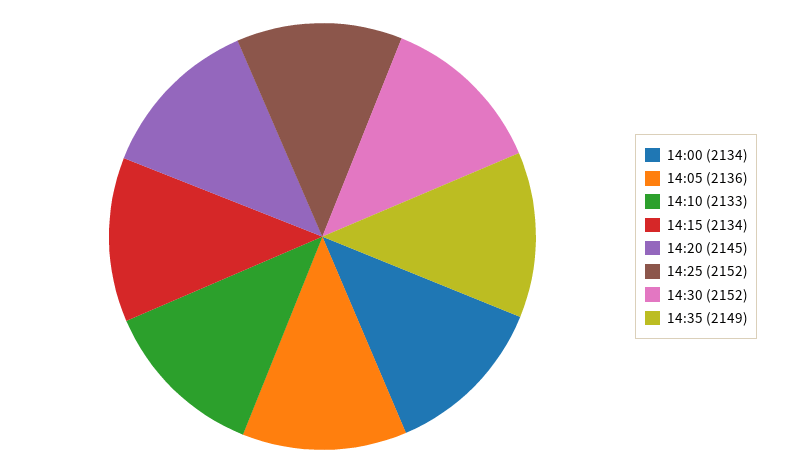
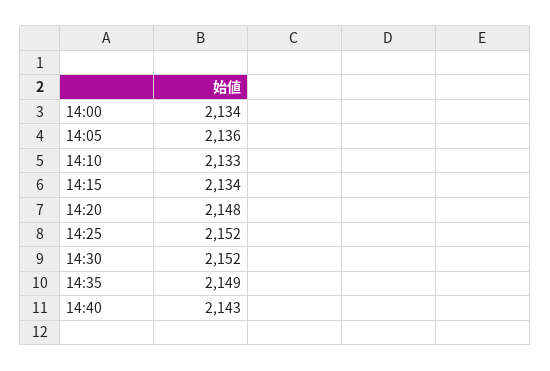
14:20: 2145 -> 2148
14:40: none -> 2143

